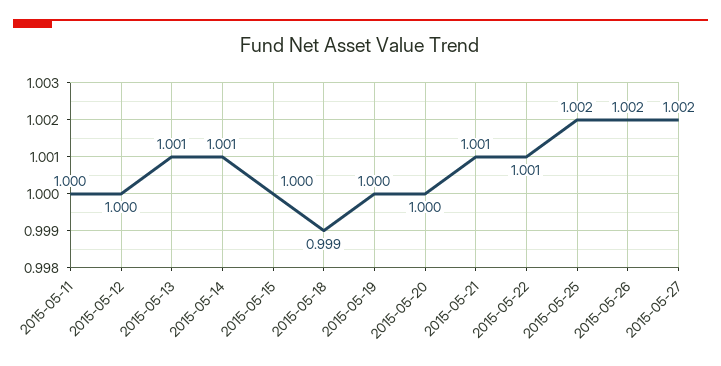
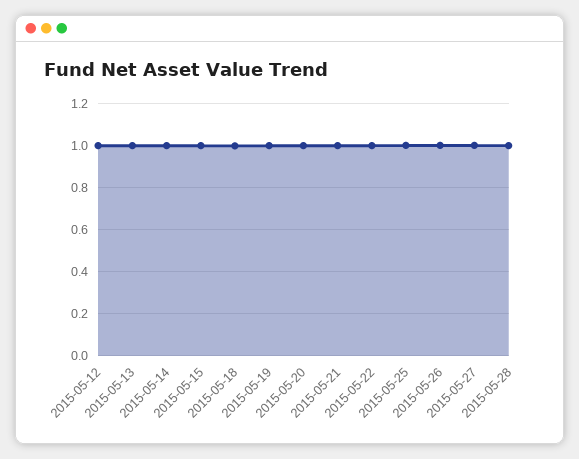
2015-05-11: 1 -> none
2015-05-28: none -> 1

